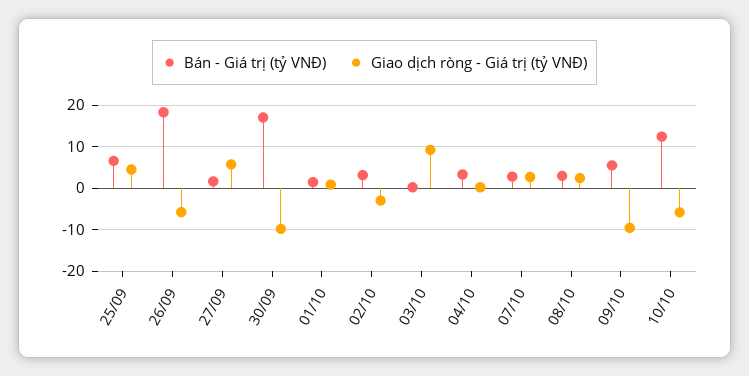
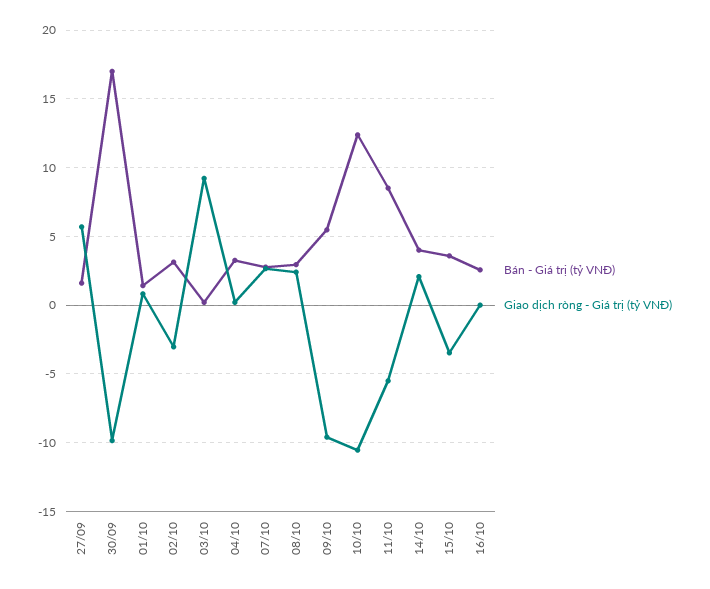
Bán - Giá trị (tỷ VNĐ), 25/09: 6 -> none
Giao dịch ròng - Giá trị (tỷ VNĐ), 25/09: 4 -> none
Bán - Giá trị (tỷ VNĐ), 26/09: 18 -> none
Giao dịch ròng - Giá trị (tỷ VNĐ), 26/09: -6 -> none
Giao dịch ròng - Giá trị (tỷ VNĐ), 10/10: -6 -> -10.5
Bán - Giá trị (tỷ VNĐ), 11/10: none -> 8.5
Giao dịch ròng - Giá trị (tỷ VNĐ), 11/10: none -> -5.5
Bán - Giá trị (tỷ VNĐ), 14/10: none -> 4
Giao dịch ròng - Giá trị (tỷ VNĐ), 14/10: none -> 2
Bán - Giá trị (tỷ VNĐ), 15/10: none -> 3.5
Giao dịch ròng - Giá trị (tỷ VNĐ), 15/10: none -> -3.5
Bán - Giá trị (tỷ VNĐ), 16/10: none -> 2.5
Giao dịch ròng - Giá trị (tỷ VNĐ), 16/10: none -> 0

